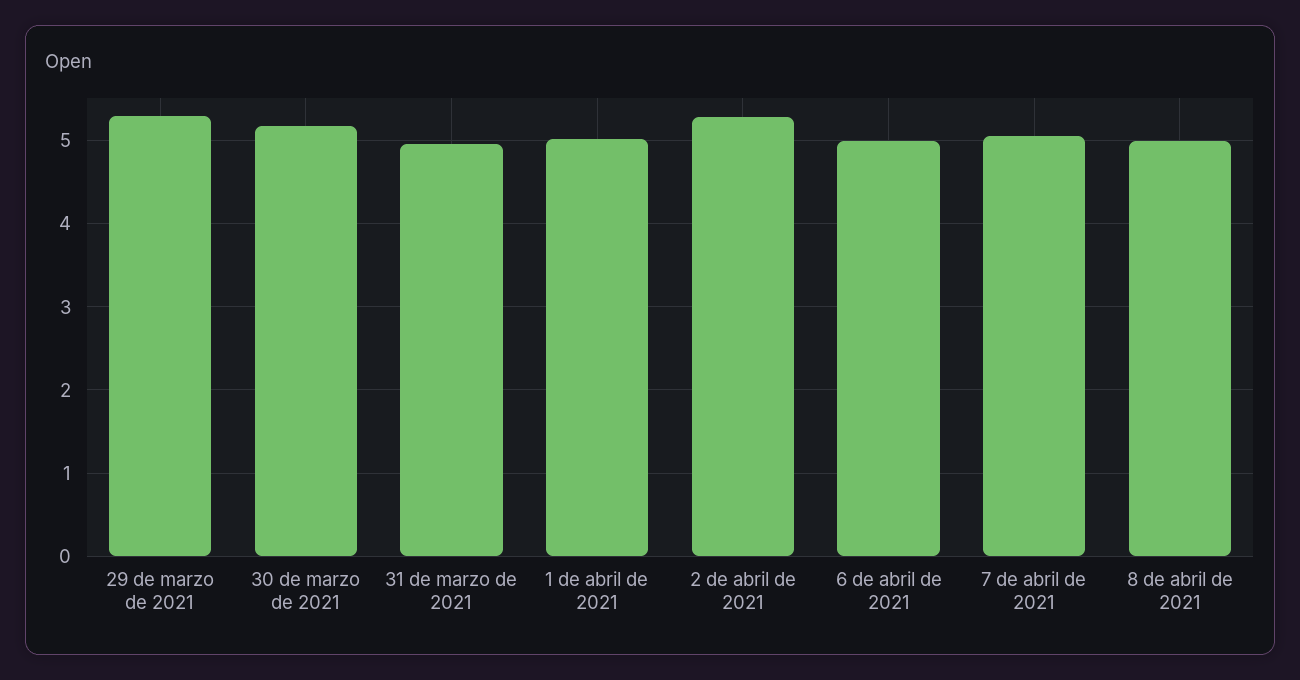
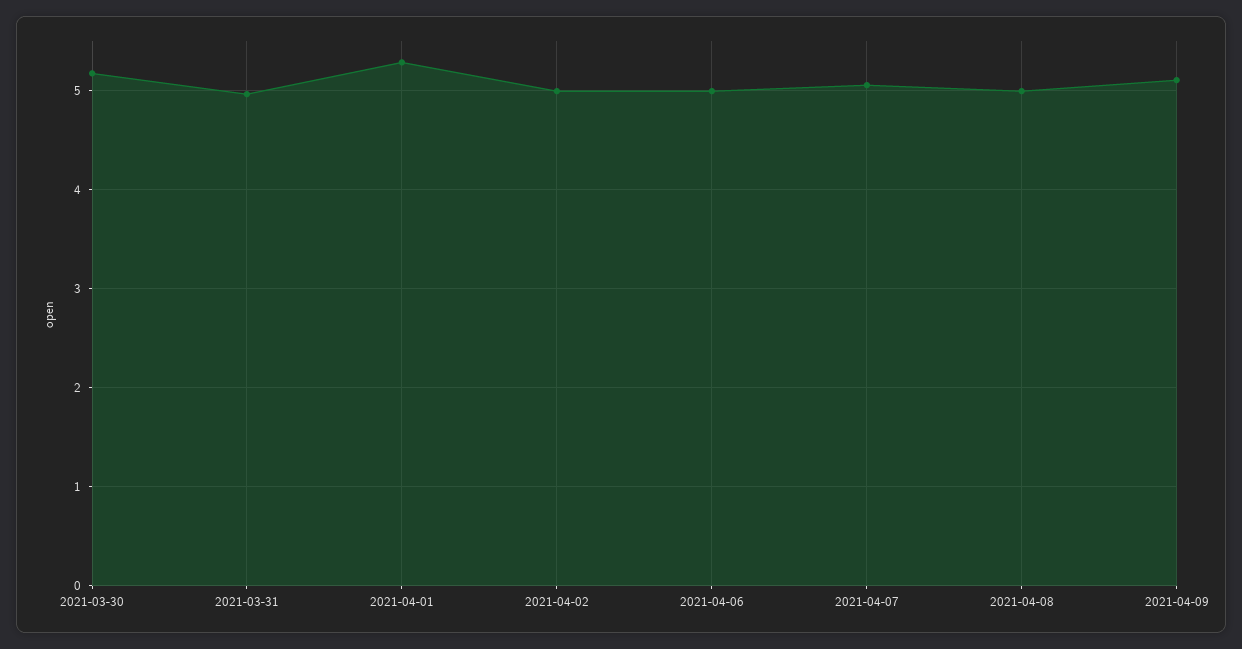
29 de marzo de 2021: 5.3 -> none
1 de abril de 2021: 5 -> 5.3
2 de abril de 2021: 5.3 -> 5
2021-04-09: none -> 5.1

